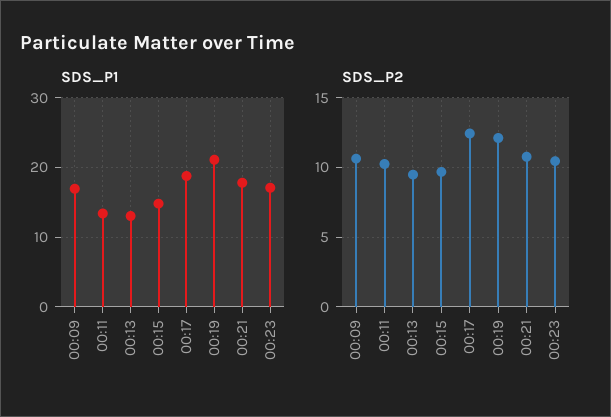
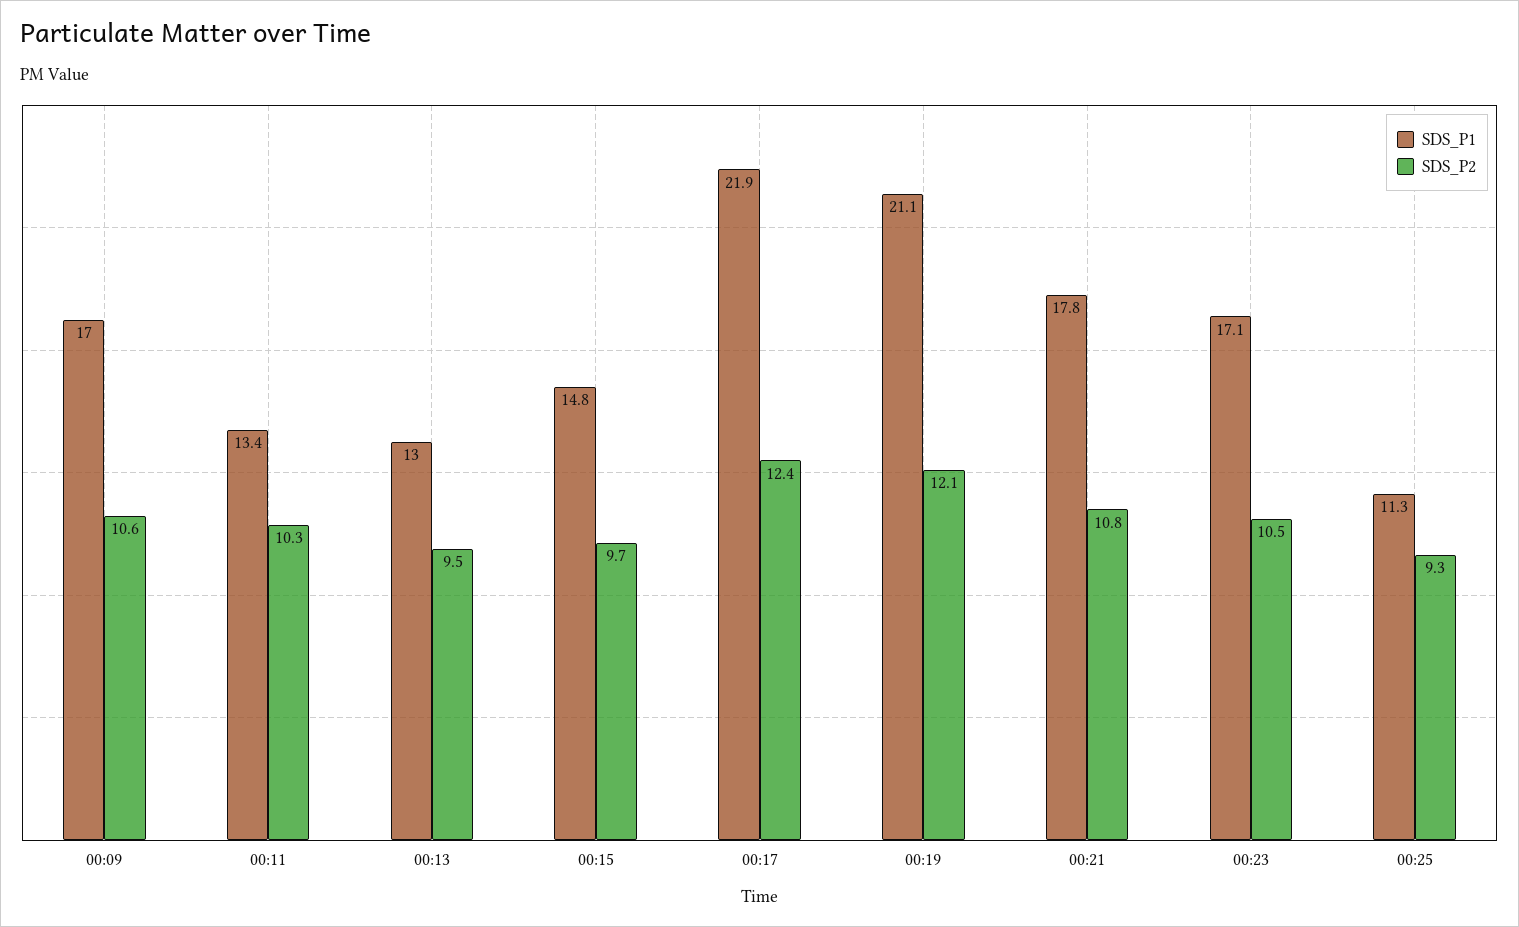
SDS_P1, 00:17: 19 -> 21.9
SDS_P1, 00:25: none -> 11.3
SDS_P2, 00:25: none -> 9.3

